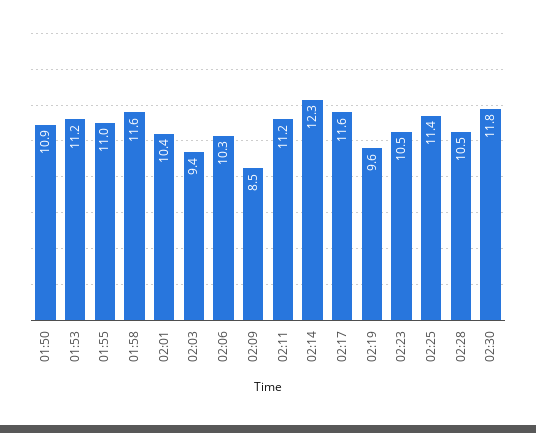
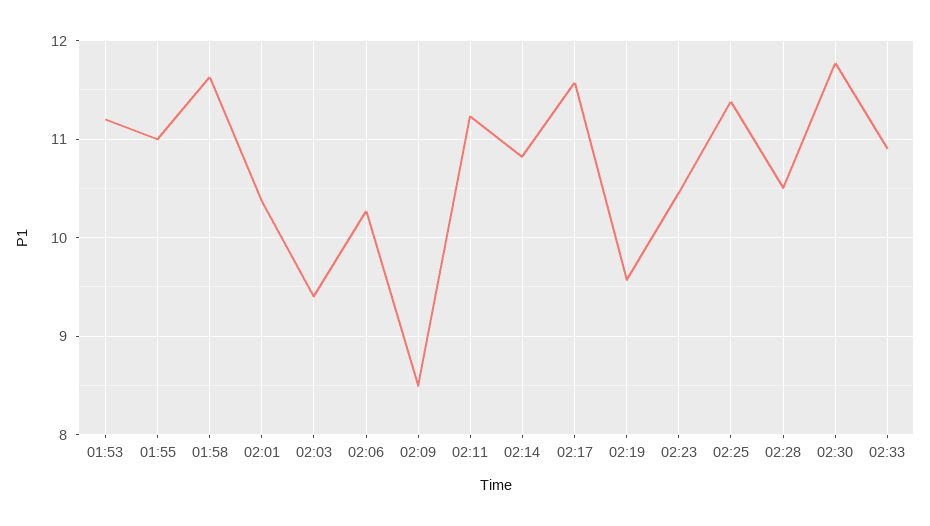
01:50: 10.9 -> none
02:14: 12.3 -> 10.8
02:33: none -> 10.9

